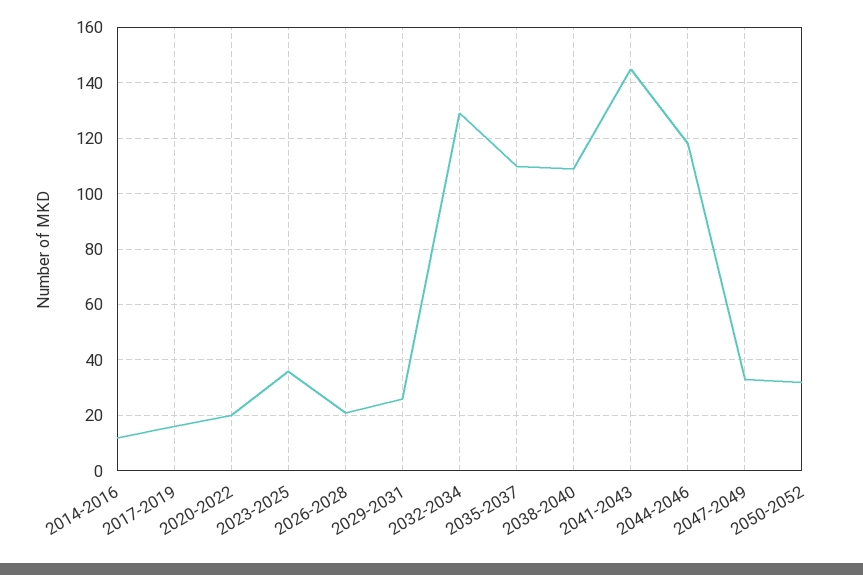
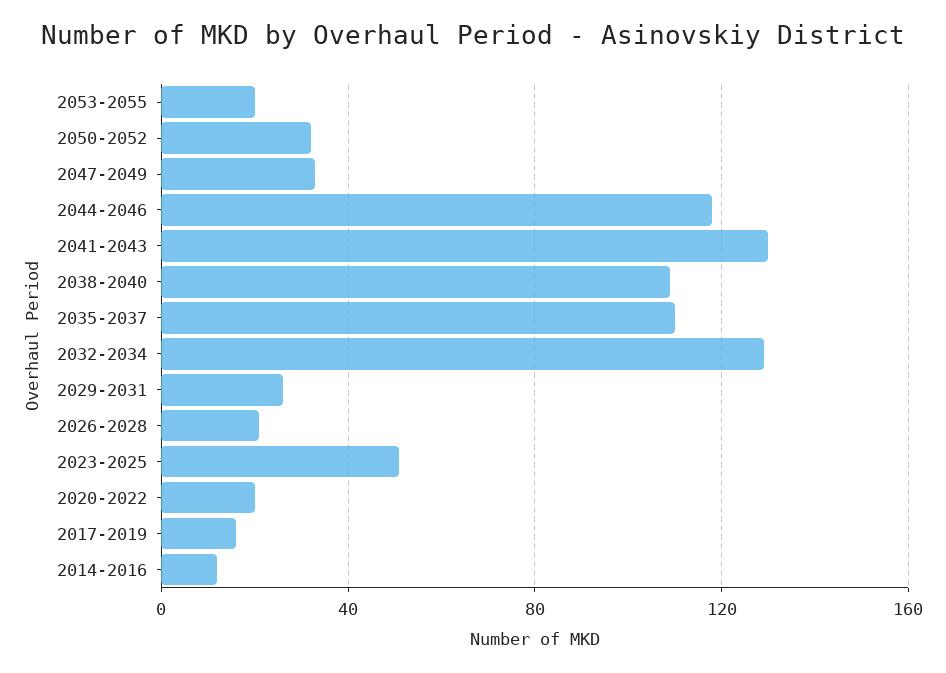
2023-2025: 35 -> 50
2041-2043: 145 -> 130
2053-2055: none -> 20

